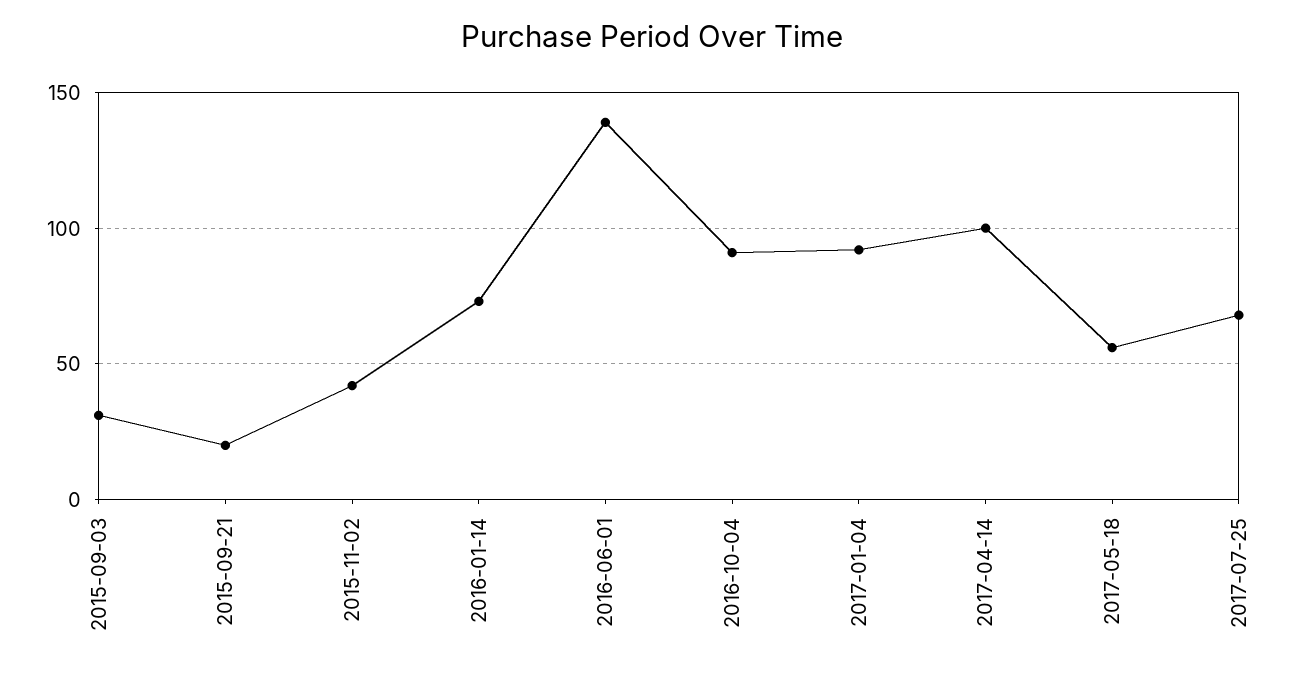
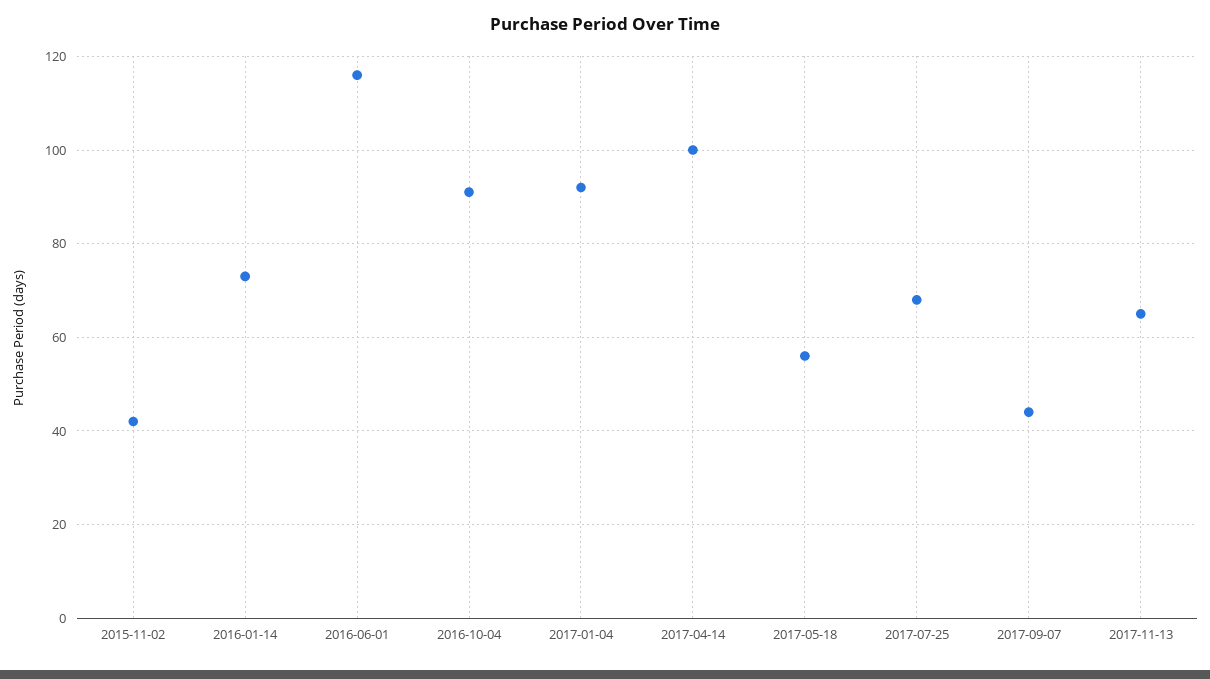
2015-09-03: 30 -> none
2015-09-21: 20 -> none
2016-06-01: 140 -> 115
2017-09-07: none -> 45
2017-11-13: none -> 65

